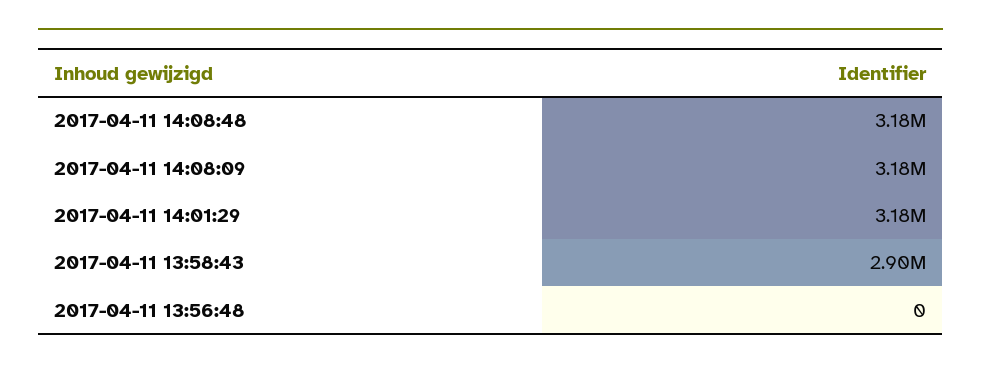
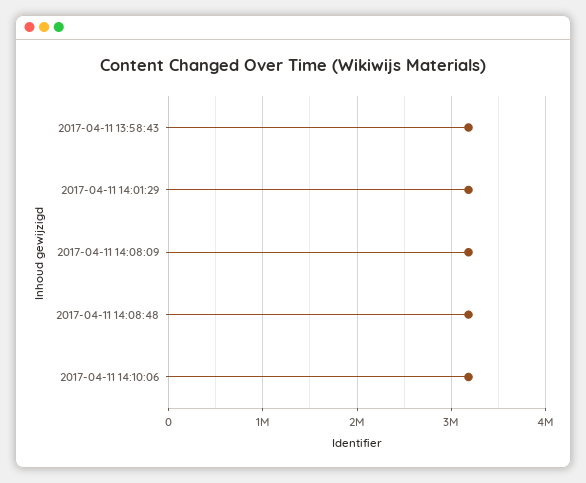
2017-04-11 13:58:43: 2900000 -> 3200000
2017-04-11 13:56:48: 0 -> none
2017-04-11 14:10:06: none -> 3200000

